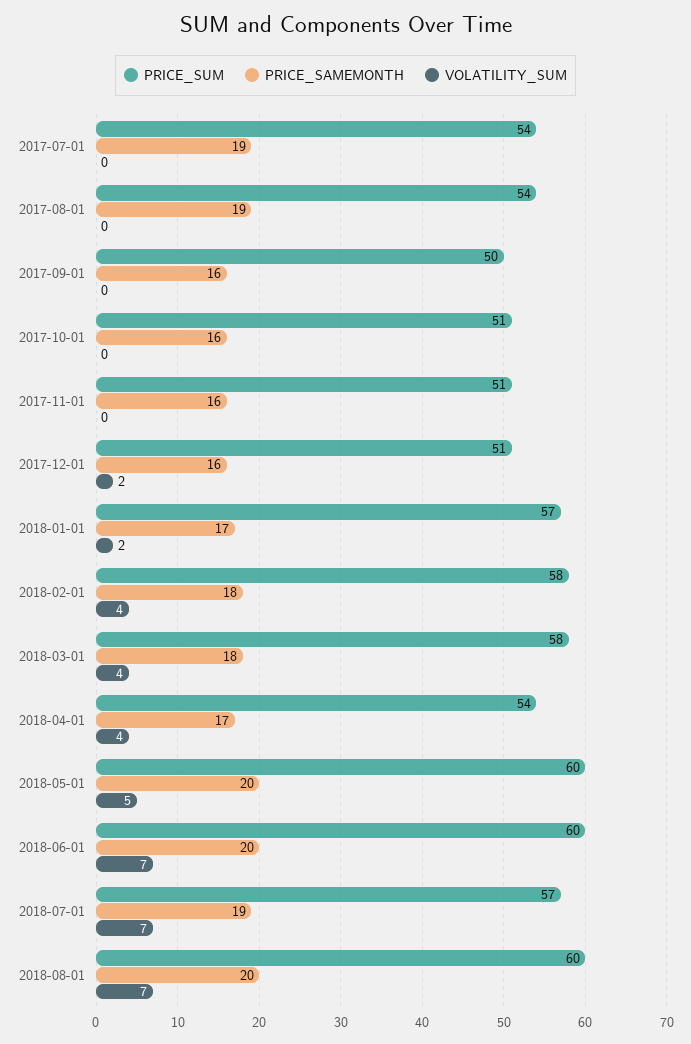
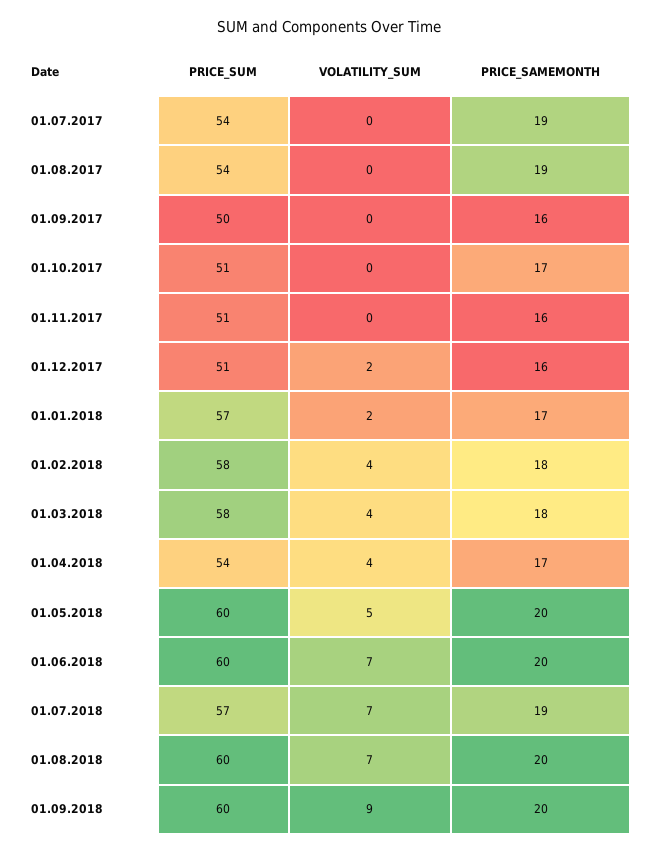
PRICE_SAMEMONTH, 2017-10-01: 16 -> 17
PRICE_SUM, 01.09.2018: none -> 60
VOLATILITY_SUM, 01.09.2018: none -> 9
PRICE_SAMEMONTH, 01.09.2018: none -> 20

